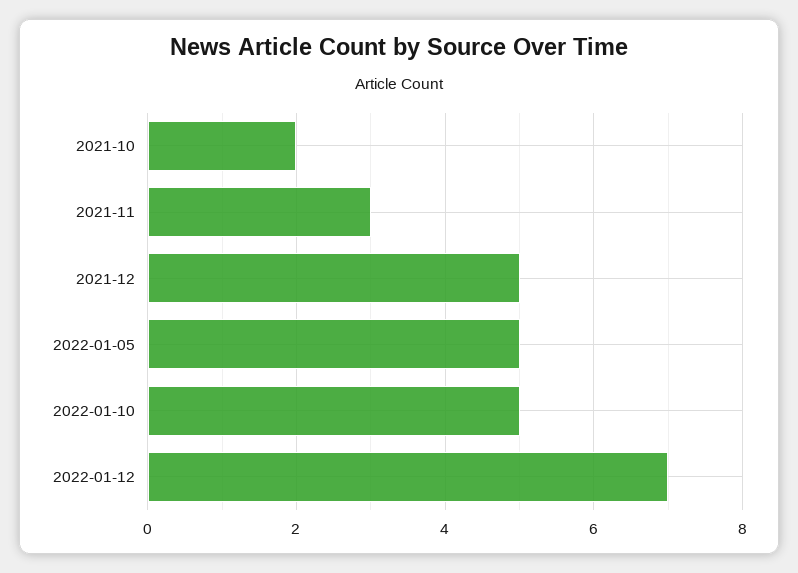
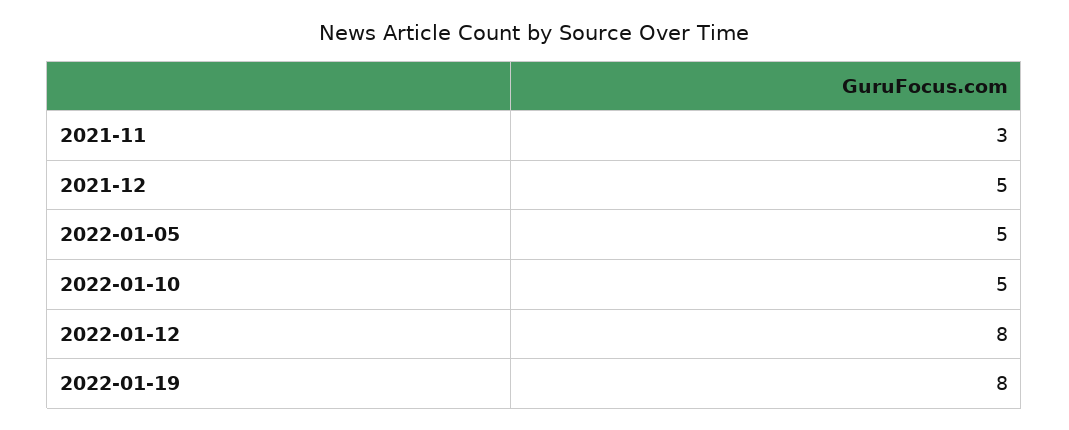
2021-10: 2 -> none
2022-01-12: 7 -> 8
2022-01-19: none -> 8

